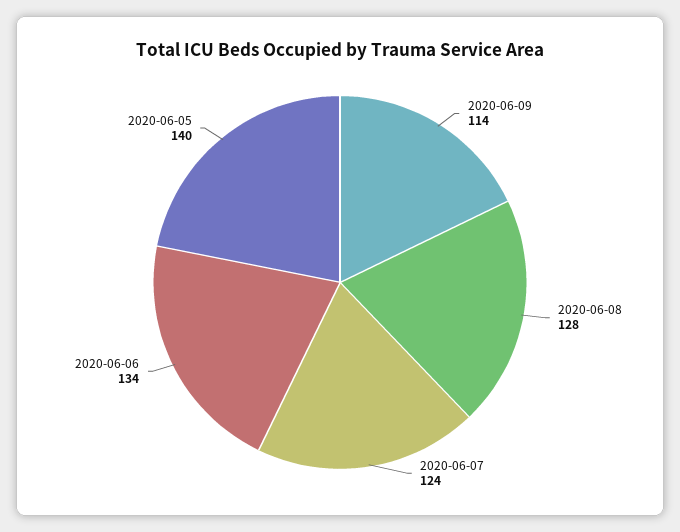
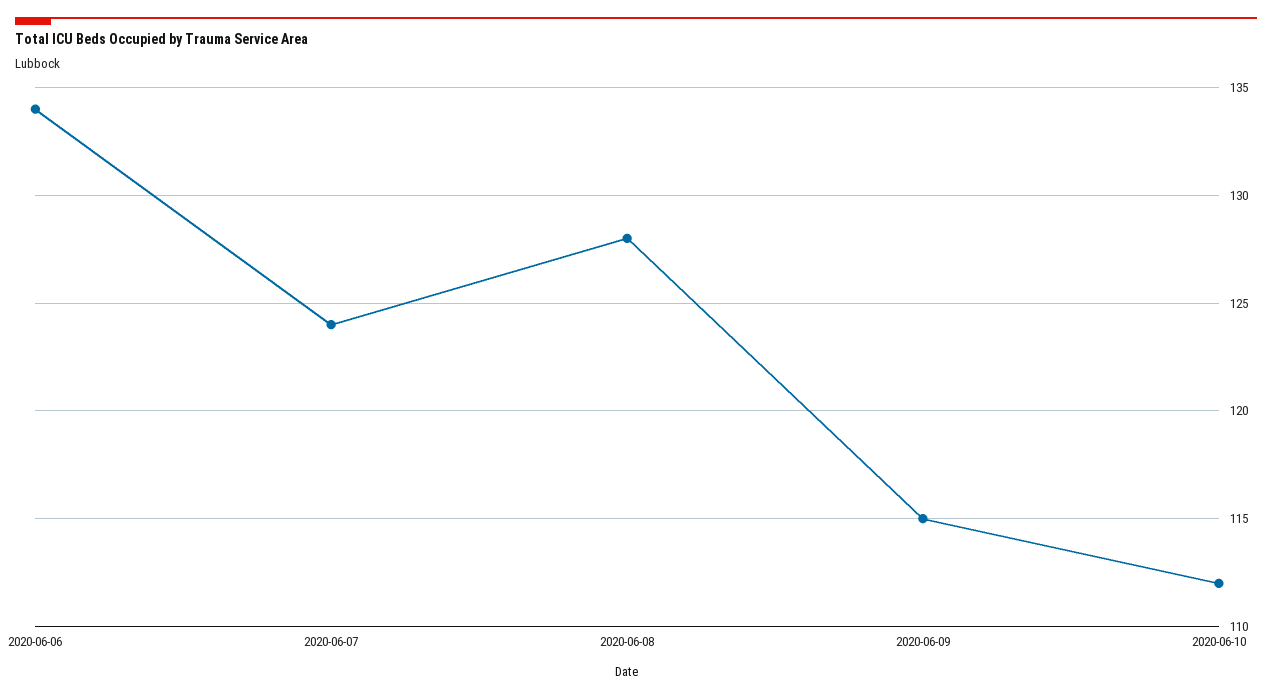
2020-06-09: 114 -> 115
2020-06-05: 140 -> none
2020-06-10: none -> 112

